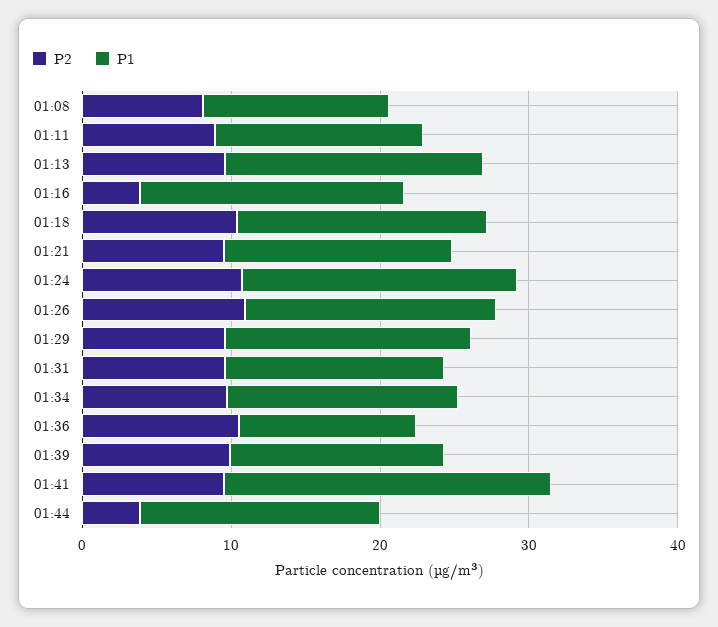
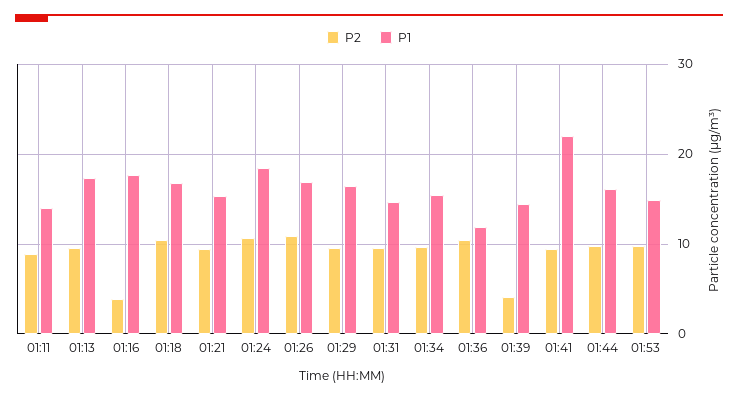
P2, 01:08: 8 -> none
P1, 01:08: 12 -> none
P2, 01:39: 10 -> 4
P2, 01:44: 4 -> 10
P2, 01:53: none -> 10
P1, 01:53: none -> 15

